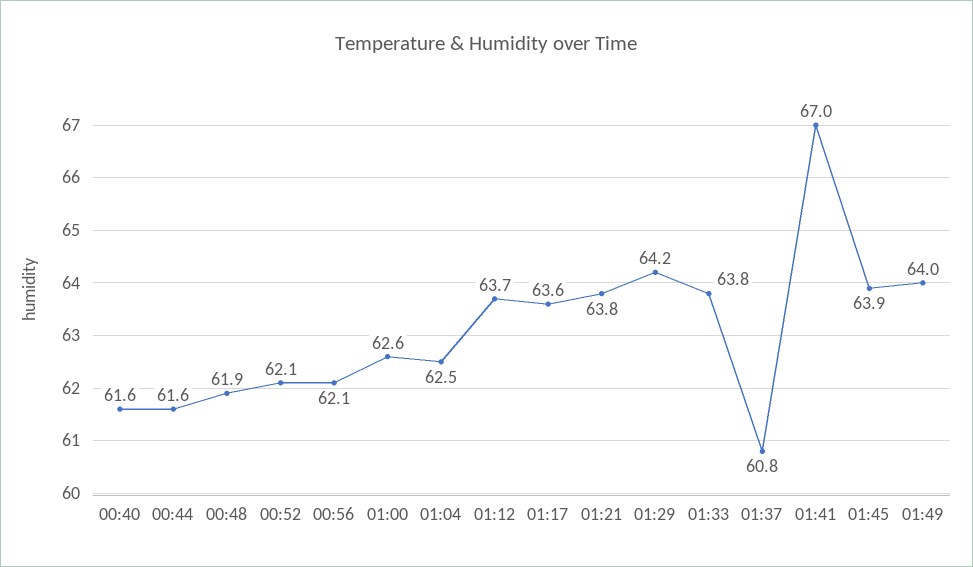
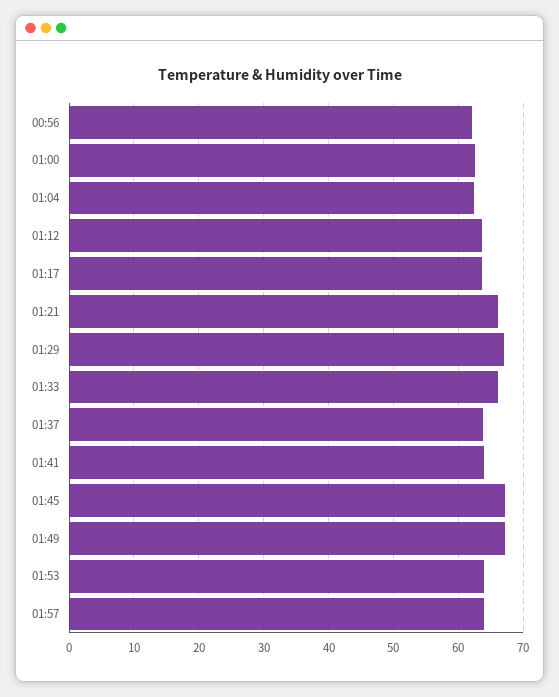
00:40: 61.6 -> none
00:44: 61.6 -> none
00:48: 61.9 -> none
00:52: 62.1 -> none
01:21: 63.8 -> 66
01:29: 64.2 -> 67
01:33: 63.8 -> 66
01:37: 60.8 -> 64
01:41: 67 -> 64
01:45: 63.9 -> 67
01:49: 64 -> 67
01:53: none -> 64
01:57: none -> 64

